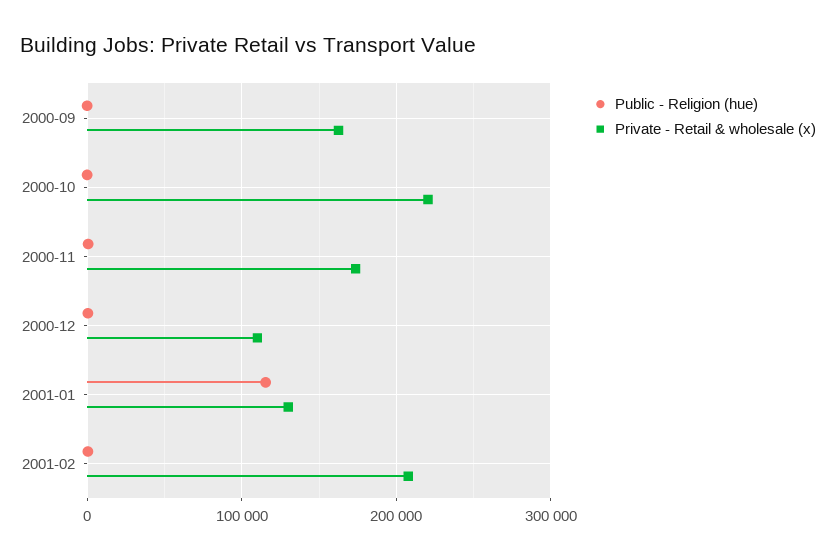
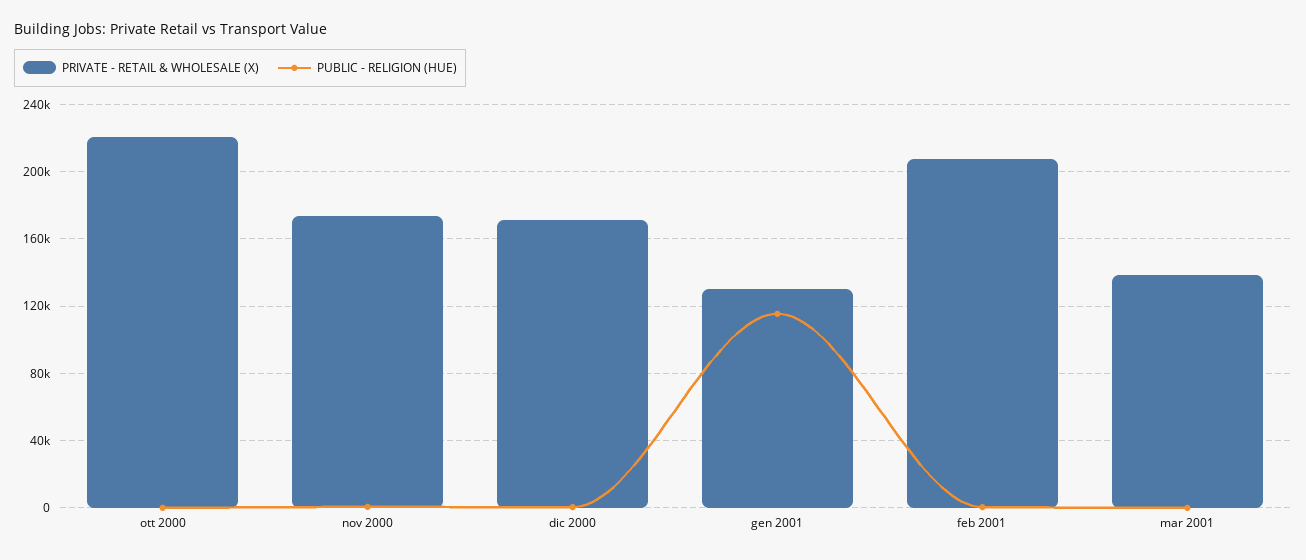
Public - Religion (hue), 2000-09: 0 -> none
Private - Retail & wholesale (x), 2000-09: 160000 -> none
Private - Retail & wholesale (x), 2000-12: 110000 -> 170000
Private - Retail & wholesale (x), mar 2001: none -> 140000
Public - Religion (hue), mar 2001: none -> 0

